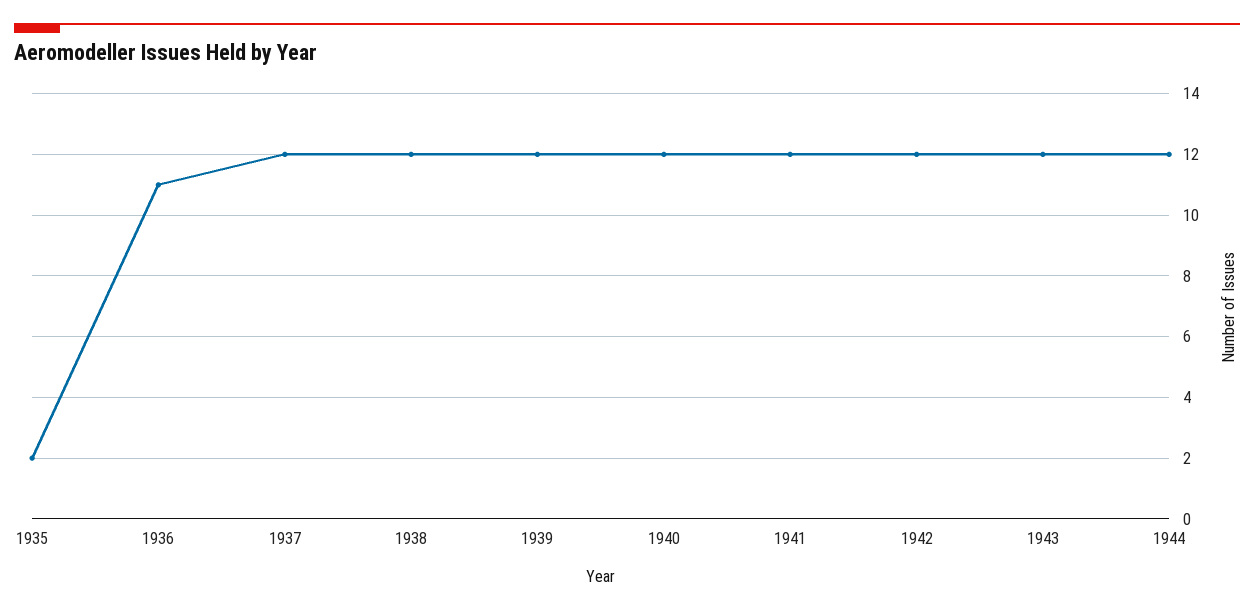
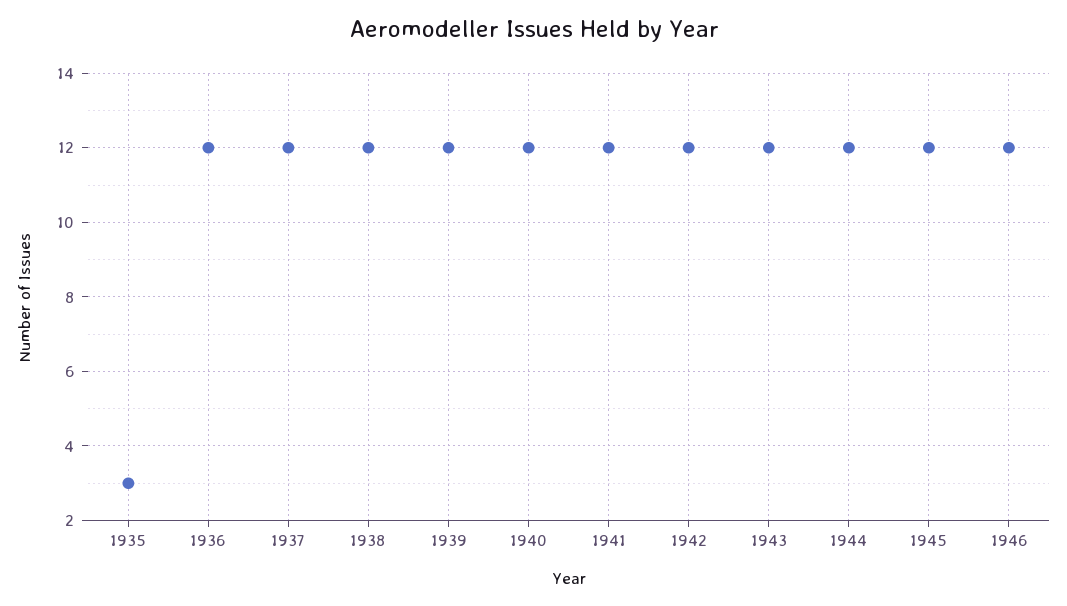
1935: 2 -> 3
1936: 11 -> 12
1945: none -> 12
1946: none -> 12

